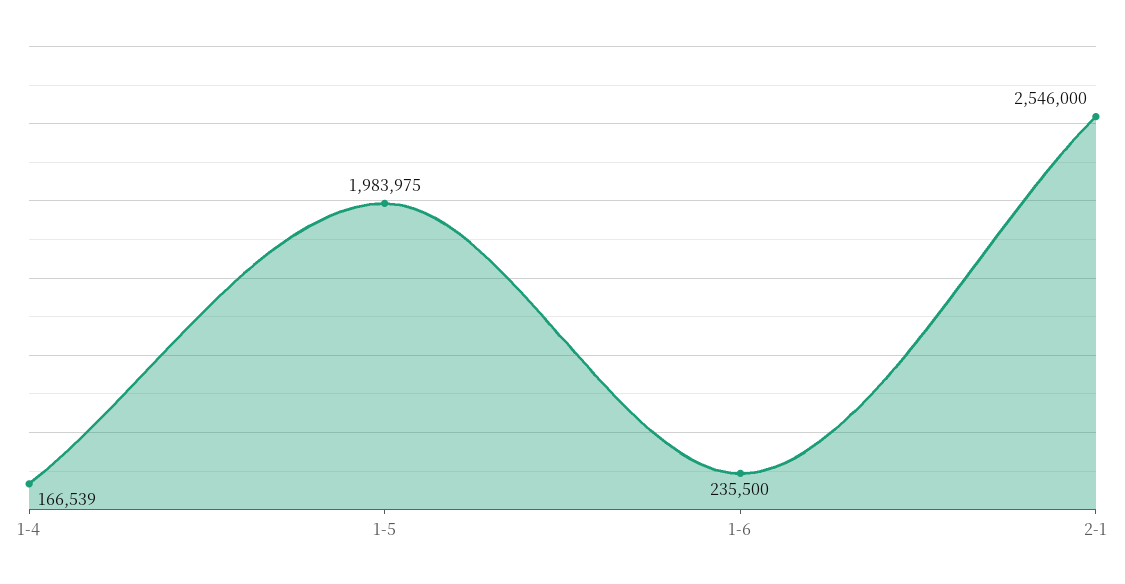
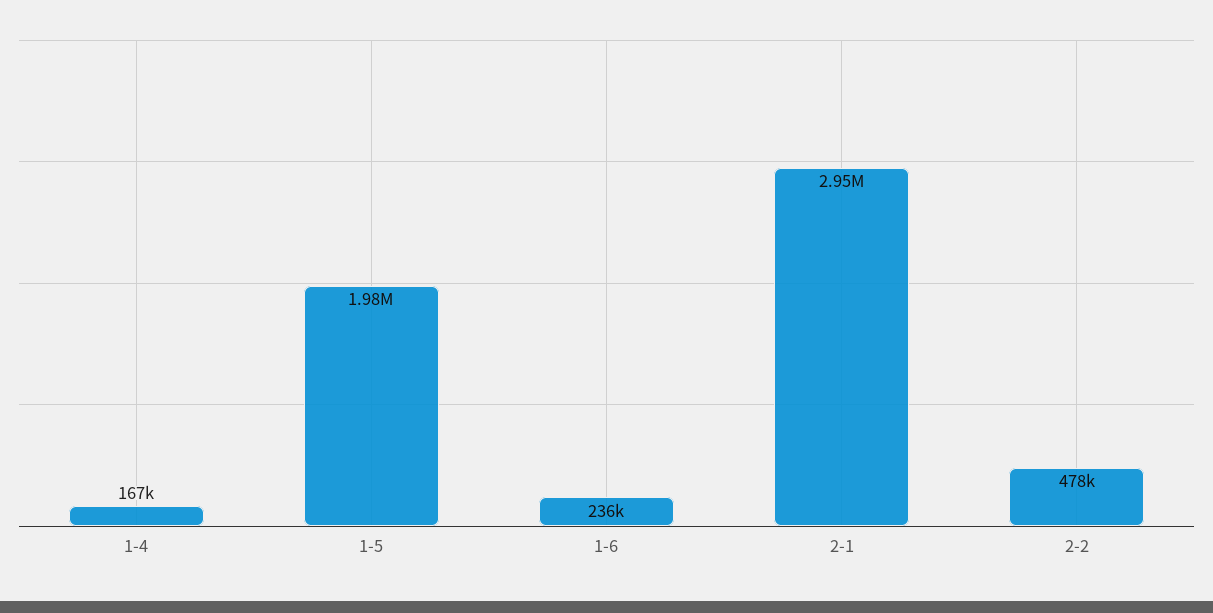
2-1: 2546000 -> 2950000
2-2: none -> 478000

